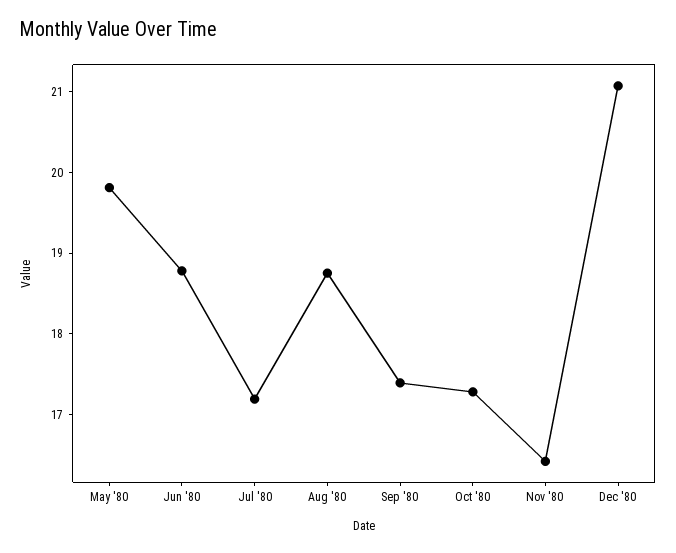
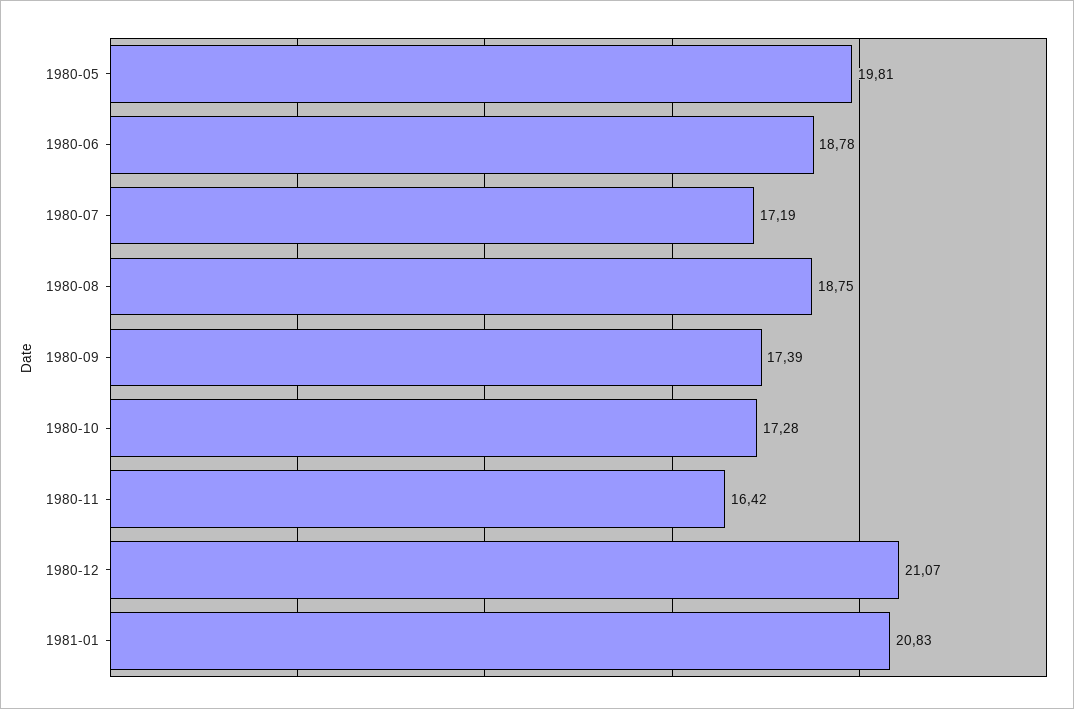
1981-01: none -> 20.83

